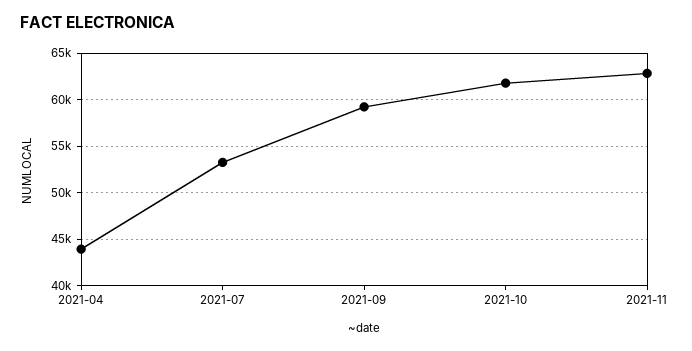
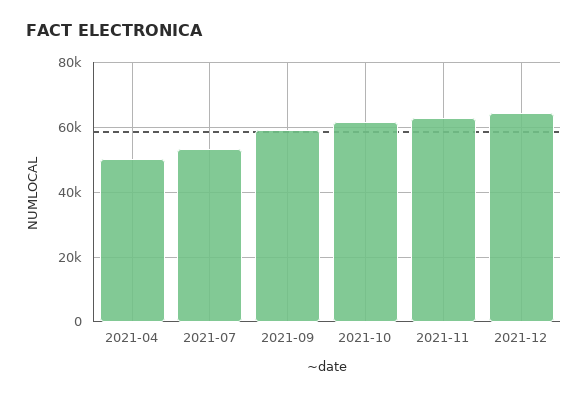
2021-04: 44000 -> 50000
2021-12: none -> 64000

